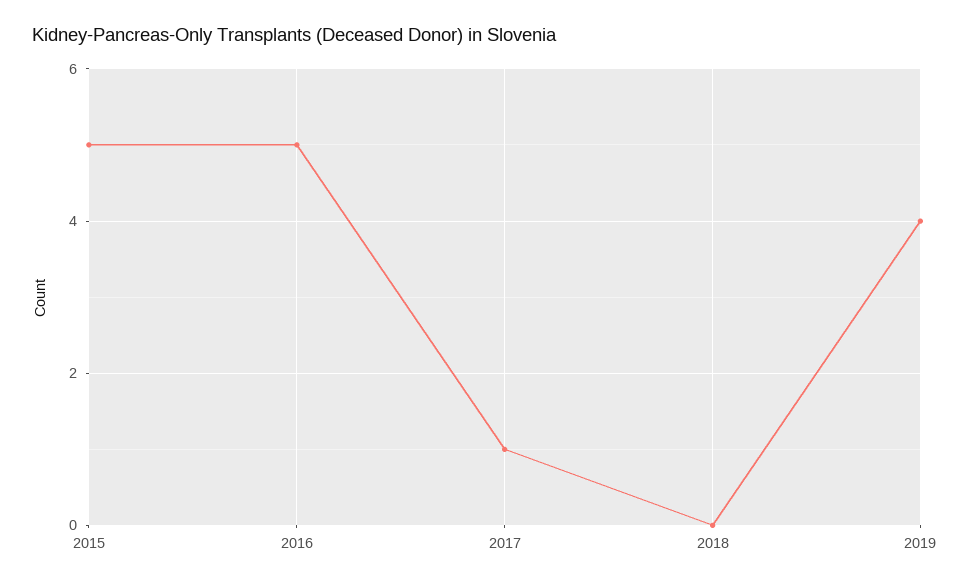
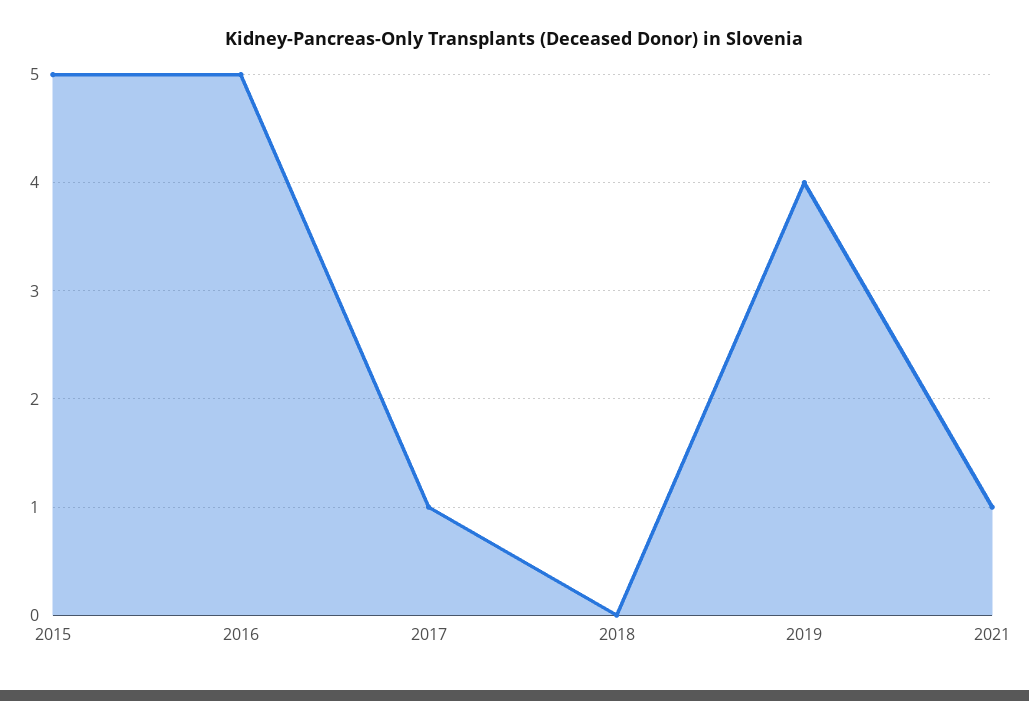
2021: none -> 1

